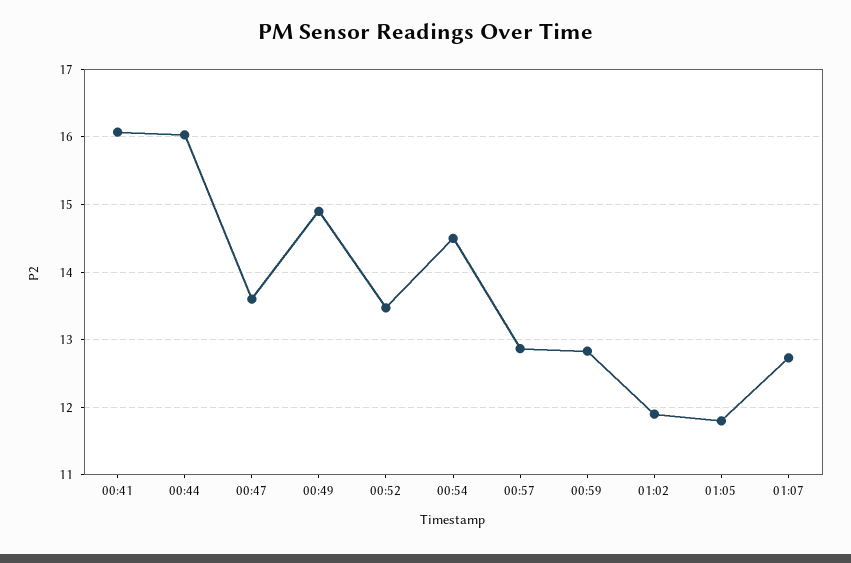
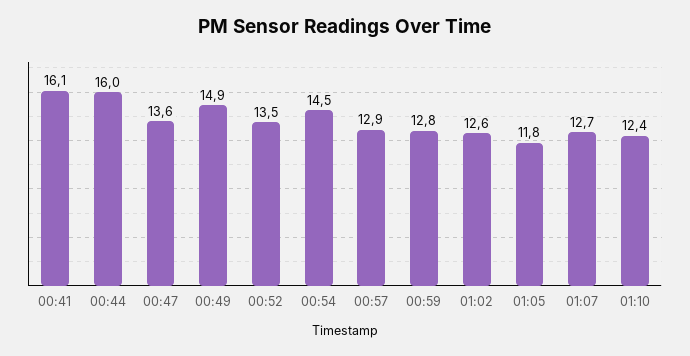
01:02: 11.9 -> 12.6
01:10: none -> 12.4

